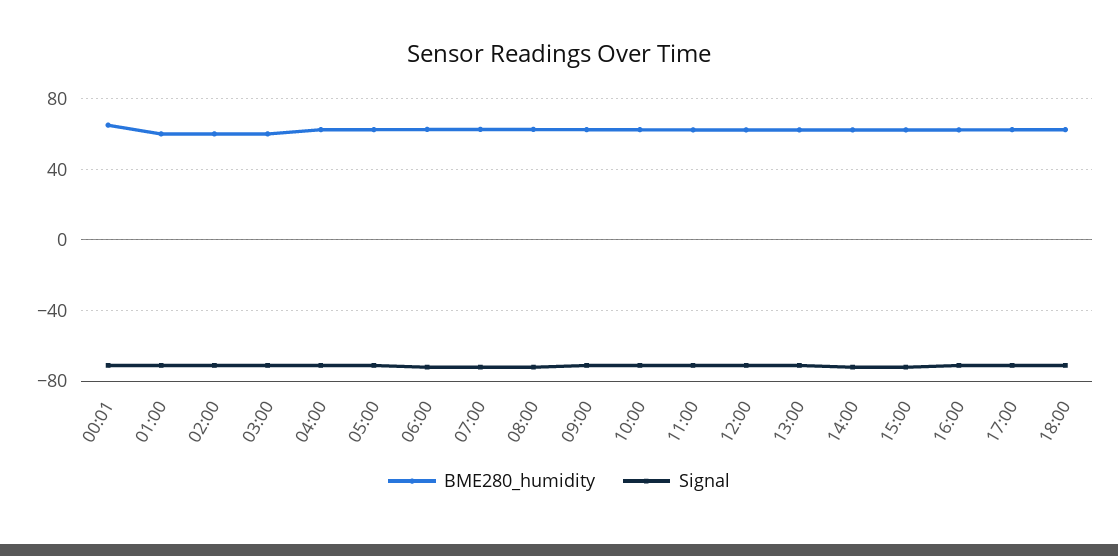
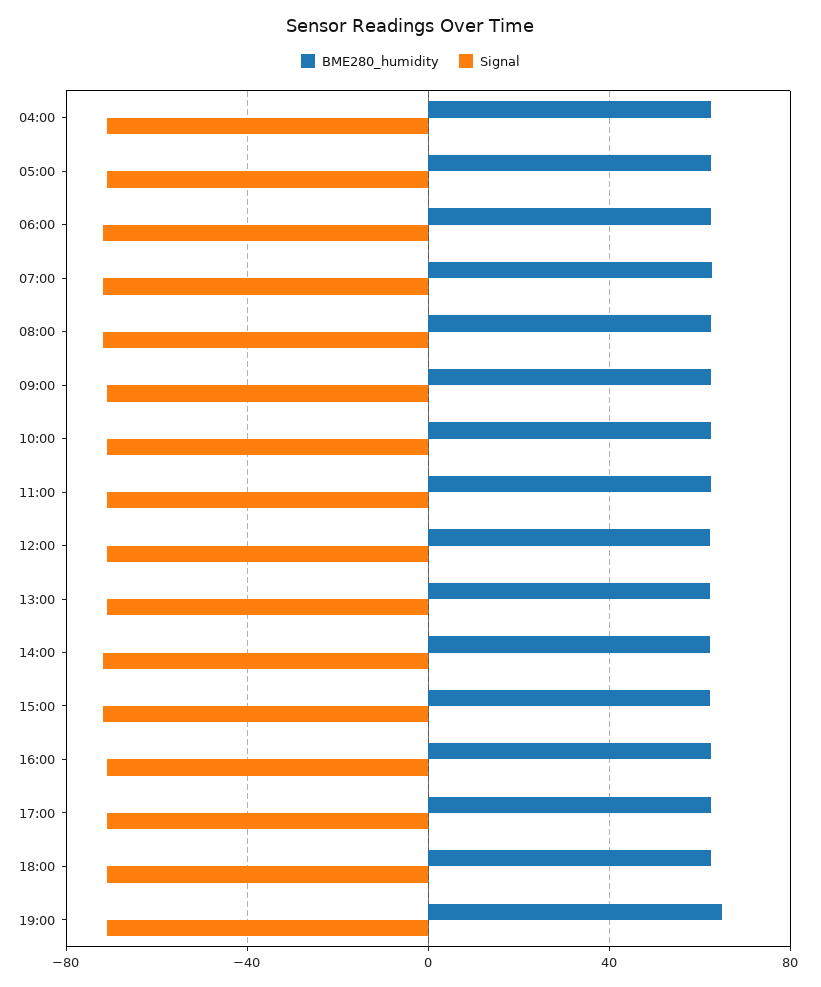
BME280_humidity, 00:01: 65 -> none
Signal, 00:01: -70 -> none
BME280_humidity, 01:00: 60 -> none
Signal, 01:00: -70 -> none
BME280_humidity, 02:00: 60 -> none
Signal, 02:00: -70 -> none
BME280_humidity, 03:00: 60 -> none
Signal, 03:00: -70 -> none
BME280_humidity, 19:00: none -> 65
Signal, 19:00: none -> -70

